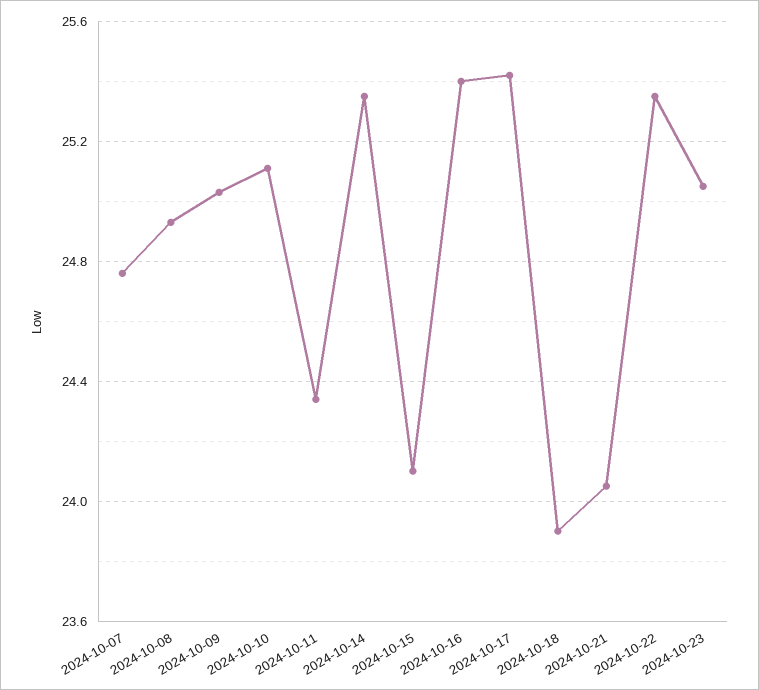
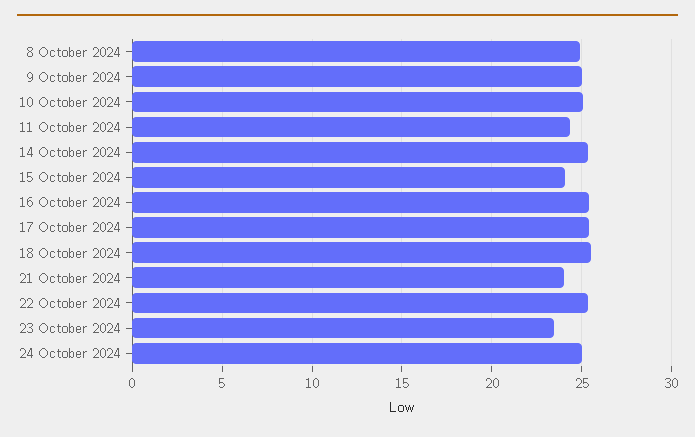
2024-10-07: 24.75 -> none
2024-10-18: 23.9 -> 25.5
2024-10-23: 25.05 -> 23.5
24 October 2024: none -> 25

